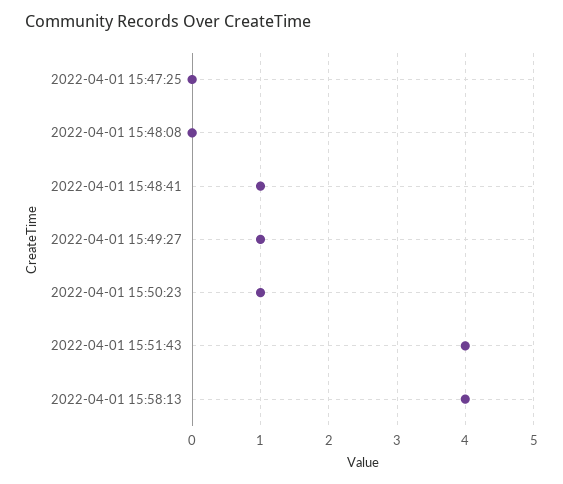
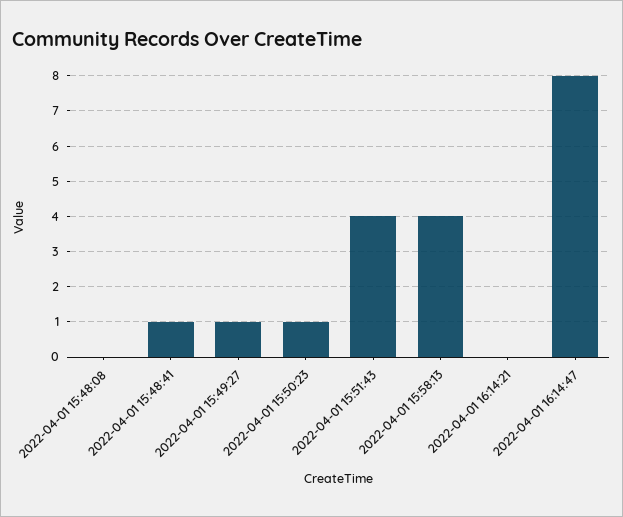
2022-04-01 15:47:25: 0 -> none
2022-04-01 16:14:21: none -> 0
2022-04-01 16:14:47: none -> 8

